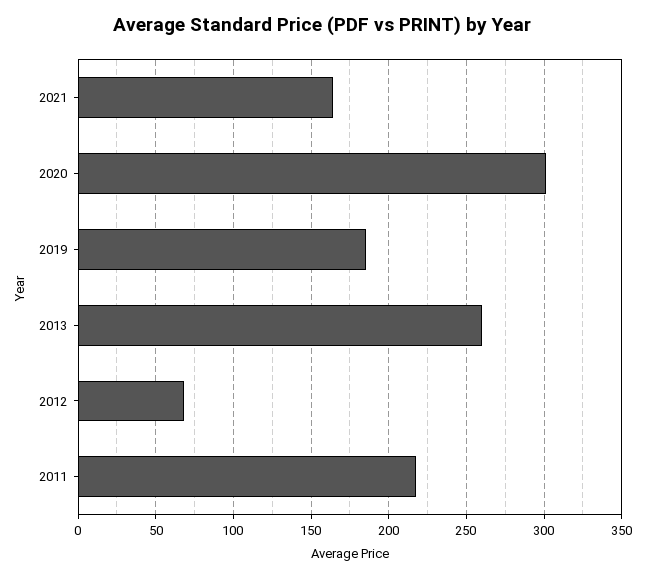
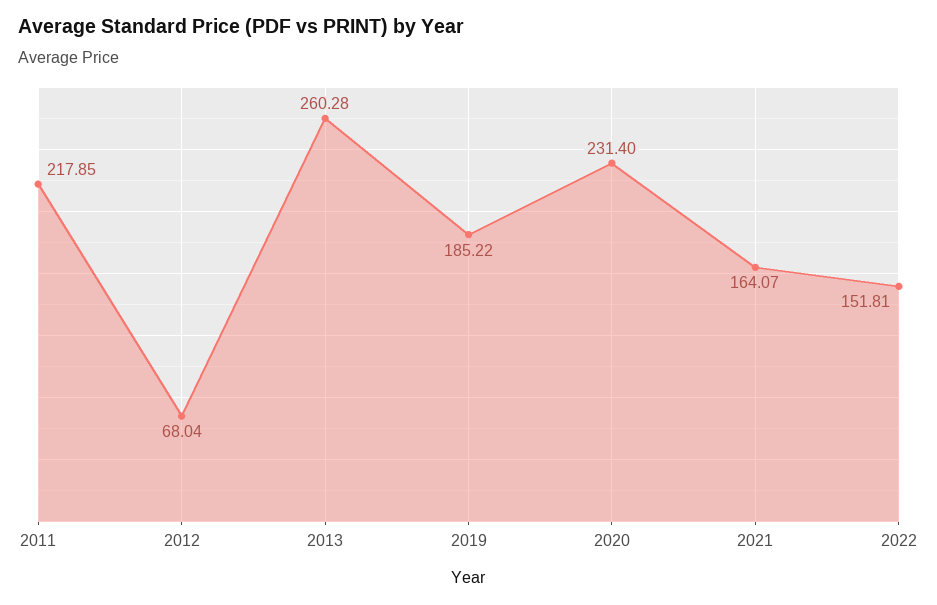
2020: 300 -> 231.4
2022: none -> 151.81

